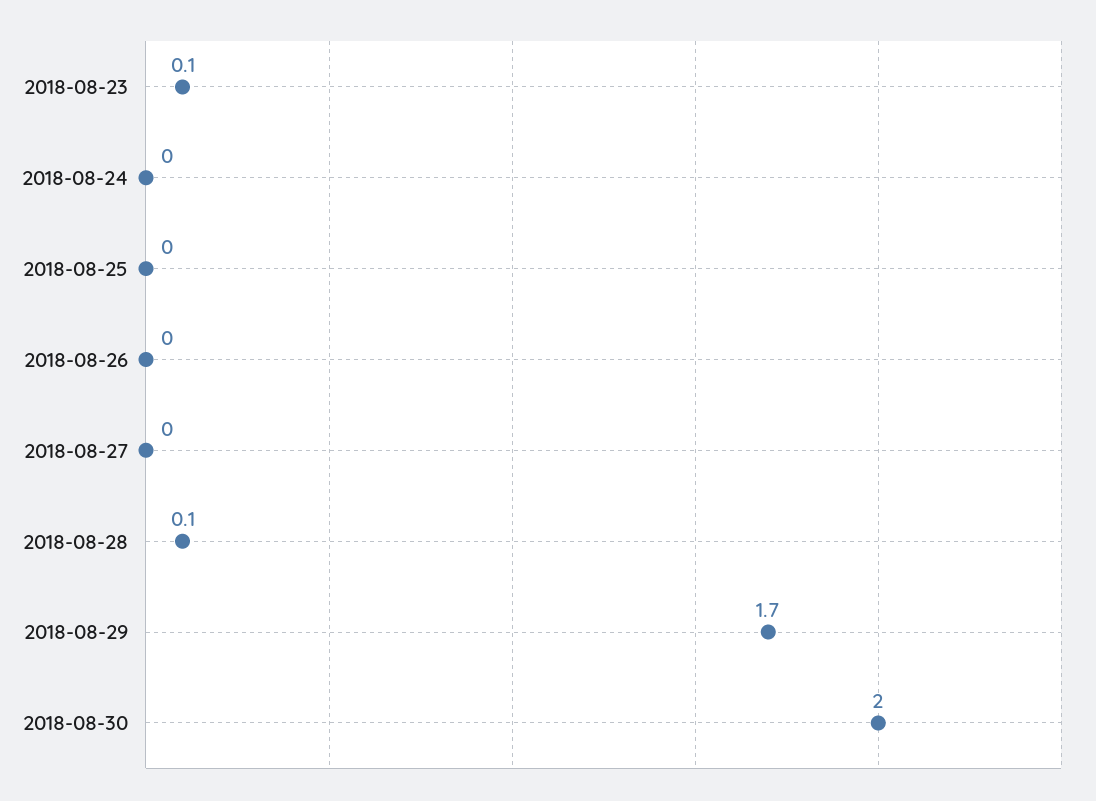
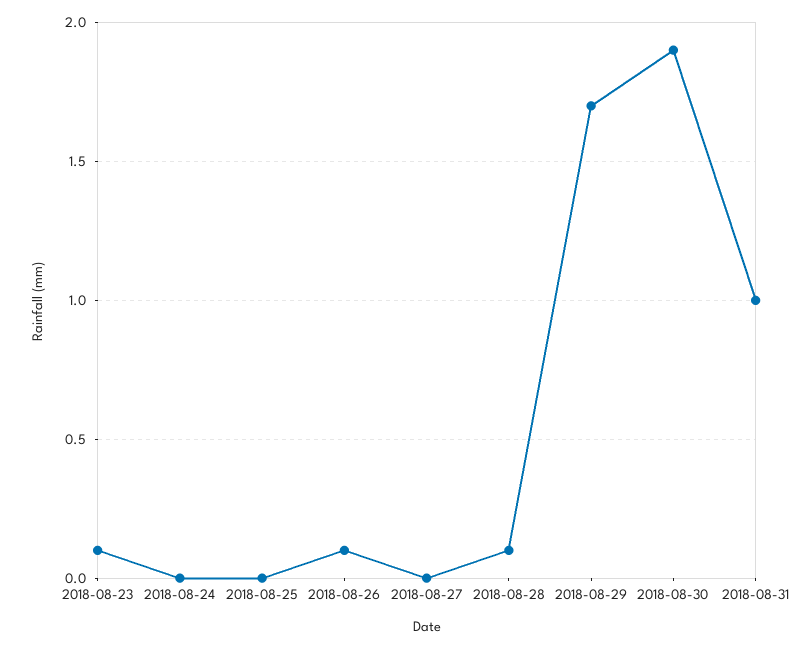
2018-08-26: 0 -> 0.1
2018-08-30: 2 -> 1.9
2018-08-31: none -> 1

